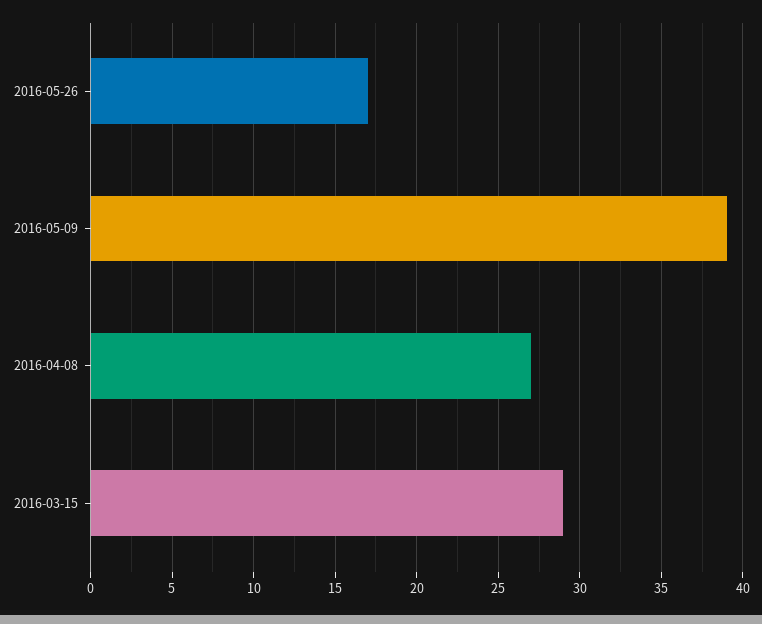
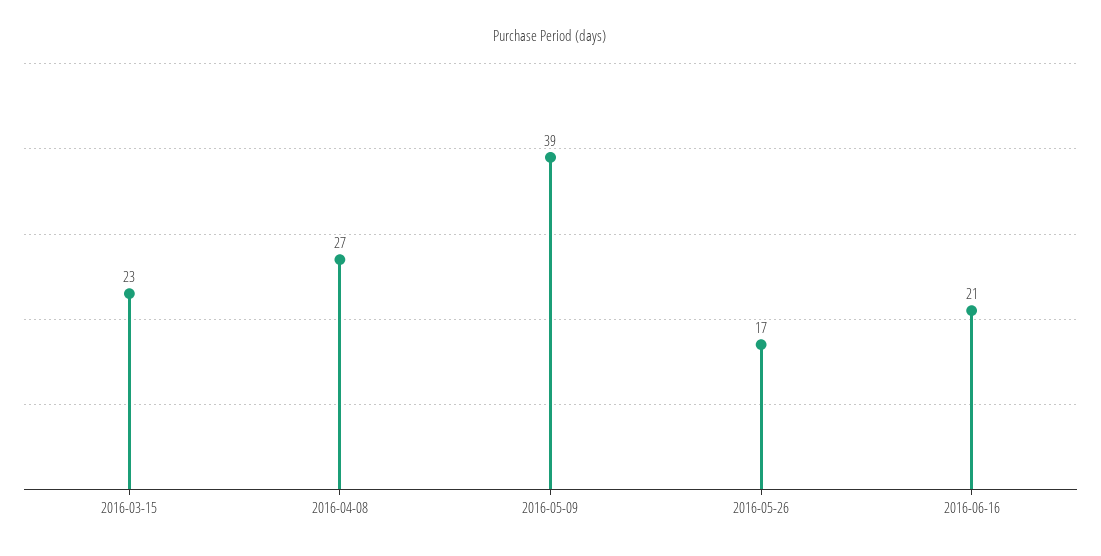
2016-03-15: 29 -> 23
2016-06-16: none -> 21

